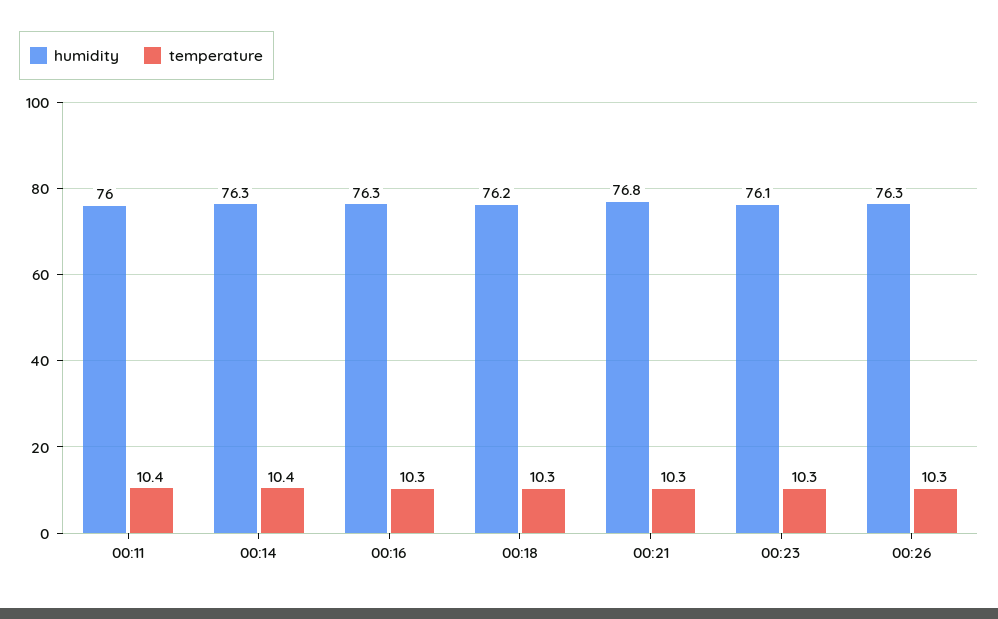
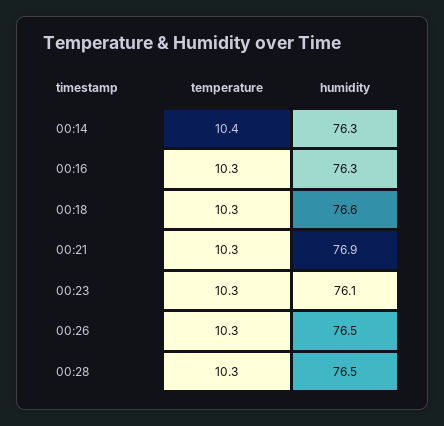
humidity, 00:11: 76 -> none
temperature, 00:11: 10.4 -> none
humidity, 00:18: 76.2 -> 76.6
humidity, 00:21: 76.8 -> 76.9
humidity, 00:26: 76.3 -> 76.5
temperature, 00:28: none -> 10.3
humidity, 00:28: none -> 76.5

